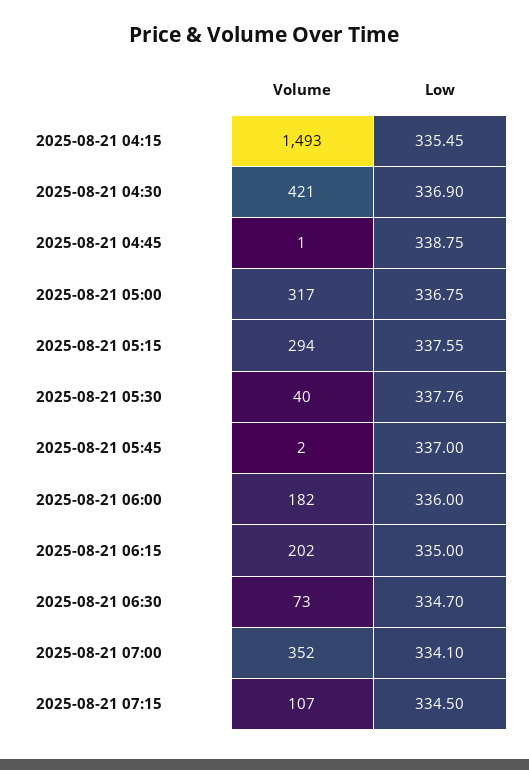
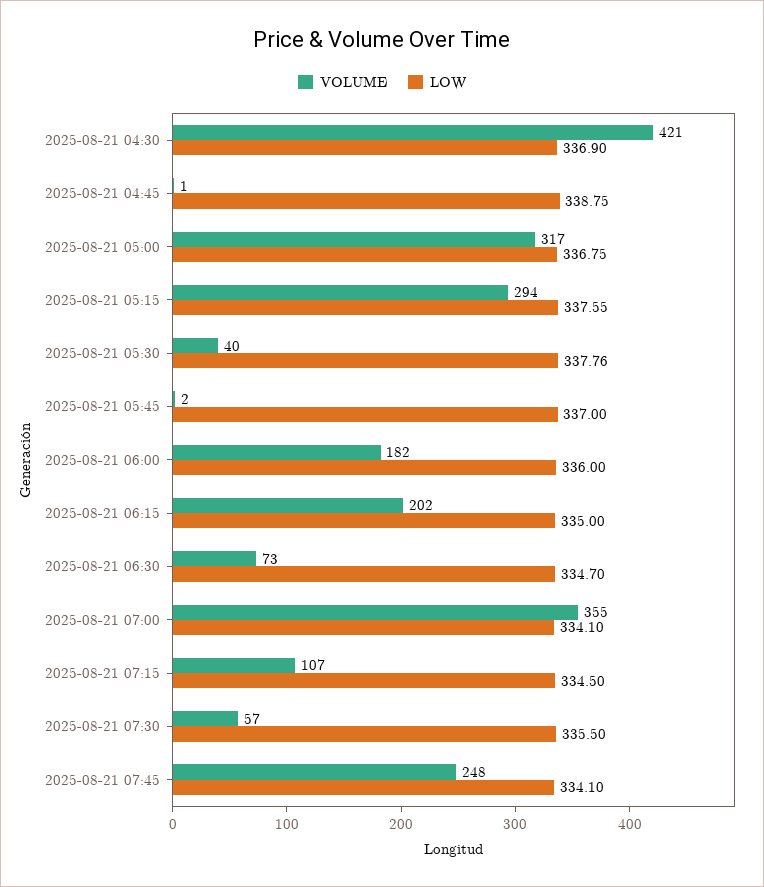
Volume, 2025-08-21 04:15: 1493 -> none
Low, 2025-08-21 04:15: 335.45 -> none
Volume, 2025-08-21 07:00: 352 -> 355
Volume, 2025-08-21 07:30: none -> 57
Low, 2025-08-21 07:30: none -> 335.5
Volume, 2025-08-21 07:45: none -> 248
Low, 2025-08-21 07:45: none -> 334.1

